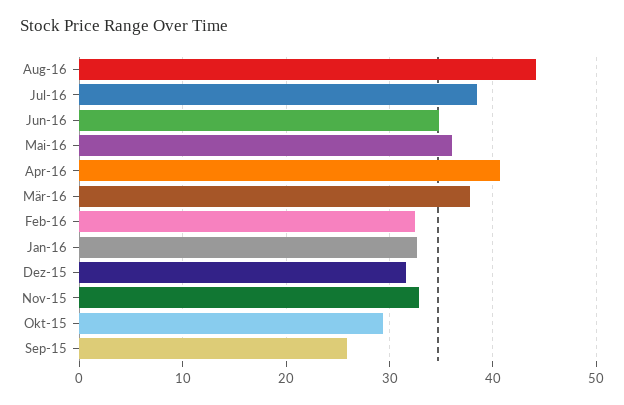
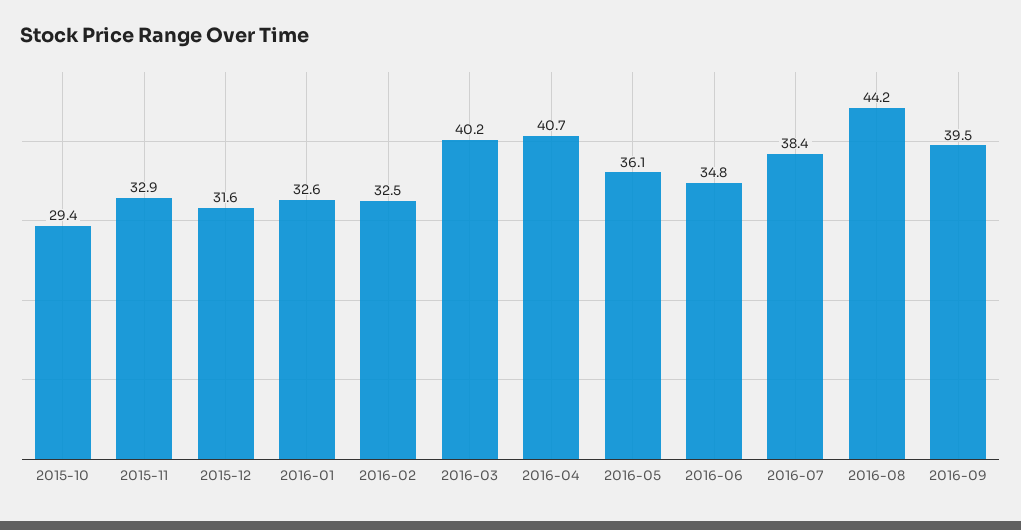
Mär-16: 38 -> 40.2
Sep-15: 26 -> none
2016-09: none -> 39.5

